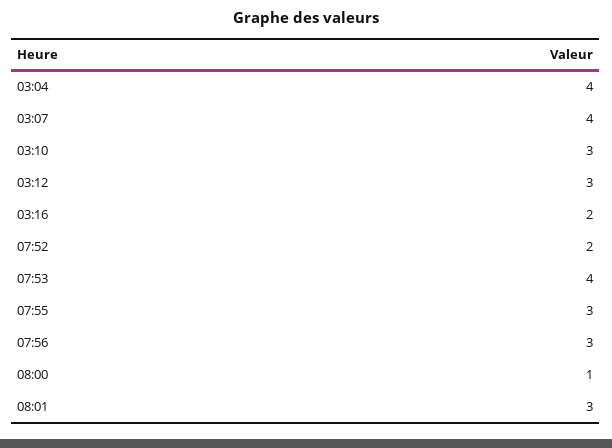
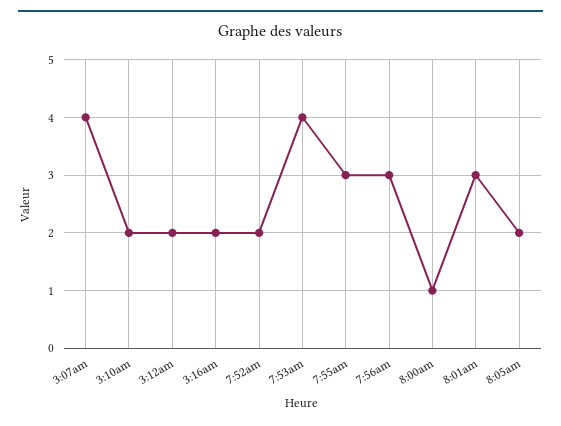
03:04: 4 -> none
03:10: 3 -> 2
03:12: 3 -> 2
8:05am: none -> 2

